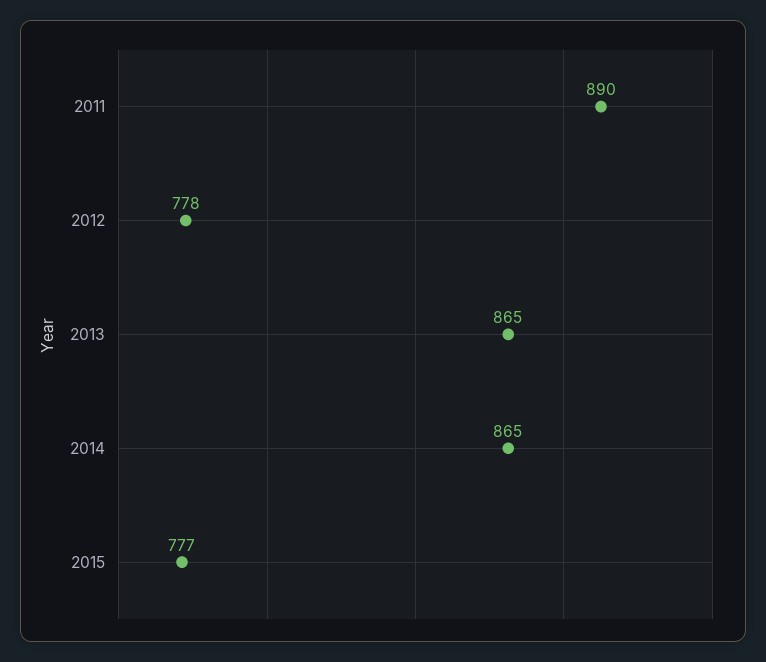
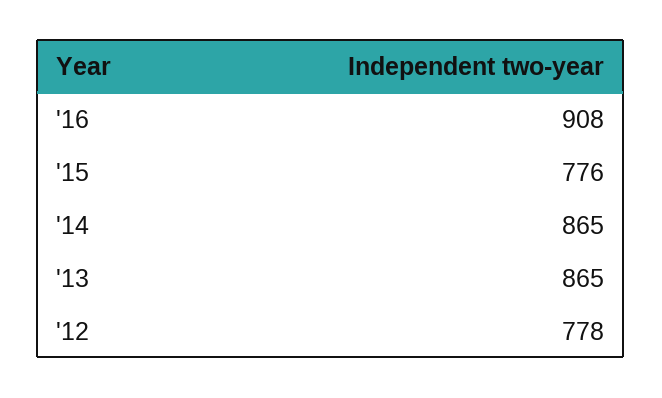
2011: 890 -> none
2015: 777 -> 776
'16: none -> 908

